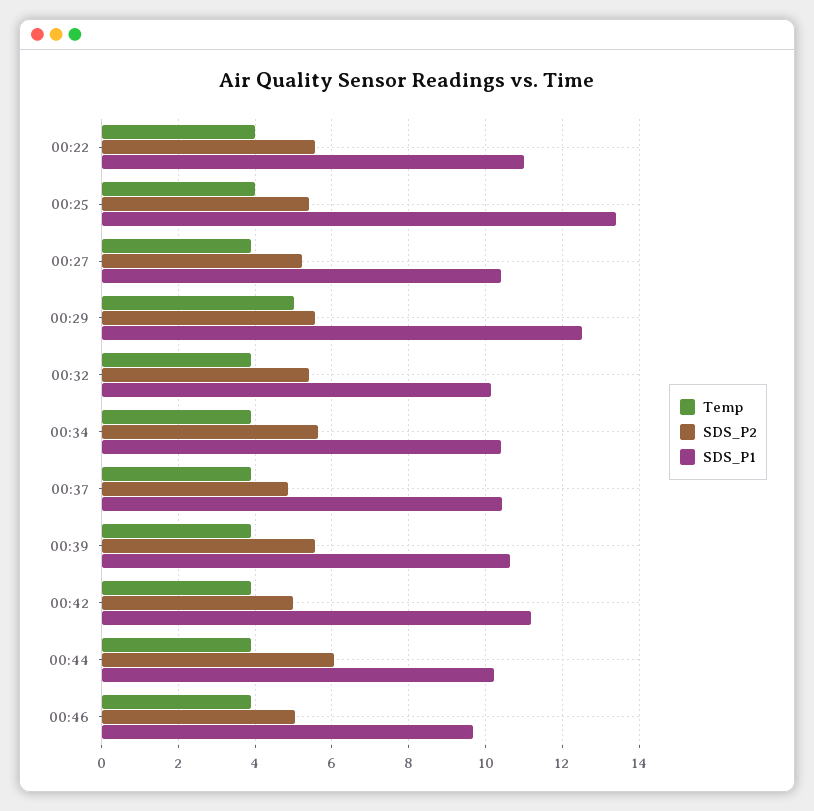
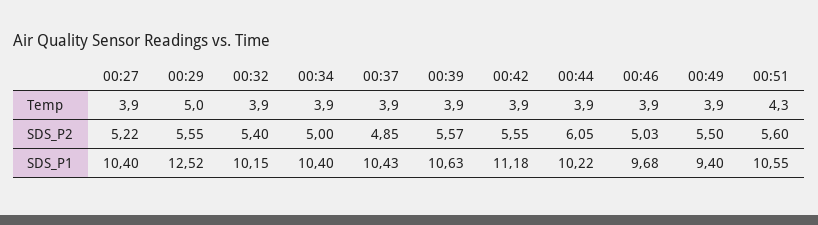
Temp, 00:22: 4 -> none
SDS_P2, 00:22: 5.6 -> none
SDS_P1, 00:22: 11 -> none
Temp, 00:25: 4 -> none
SDS_P2, 00:25: 5.4 -> none
SDS_P1, 00:25: 13.4 -> none
SDS_P2, 00:34: 5.6 -> 5
SDS_P2, 00:42: 5 -> 5.55
Temp, 00:49: none -> 3.9
Temp, 00:51: none -> 4.3
SDS_P2, 00:49: none -> 5.5
SDS_P2, 00:51: none -> 5.6
SDS_P1, 00:49: none -> 9.4
SDS_P1, 00:51: none -> 10.55

